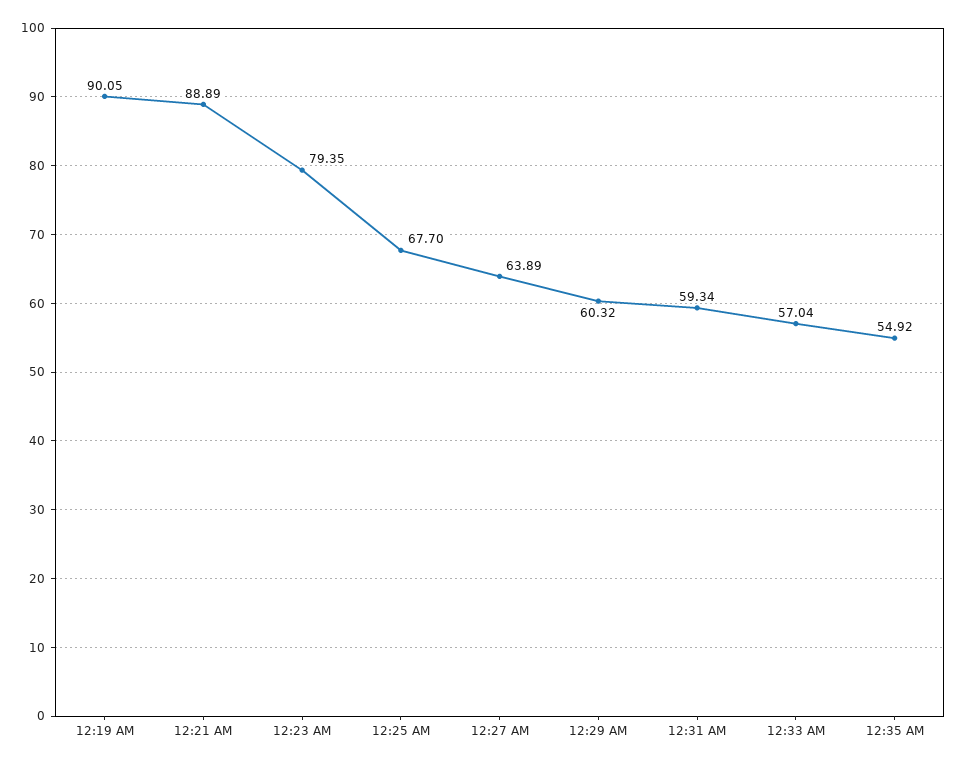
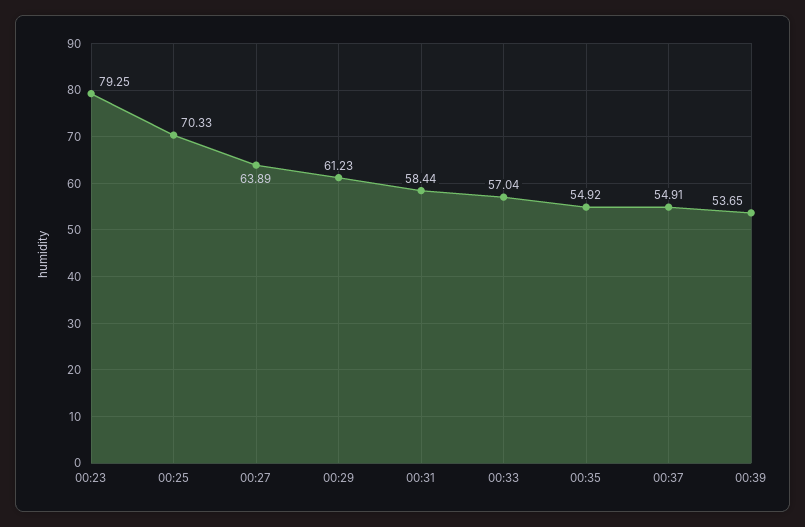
12:19 AM: 90.05 -> none
12:21 AM: 88.89 -> none
12:23 AM: 79.35 -> 79.25
12:25 AM: 67.7 -> 70.33
12:29 AM: 60.32 -> 61.23
12:31 AM: 59.34 -> 58.44
00:37: none -> 54.91
00:39: none -> 53.65

